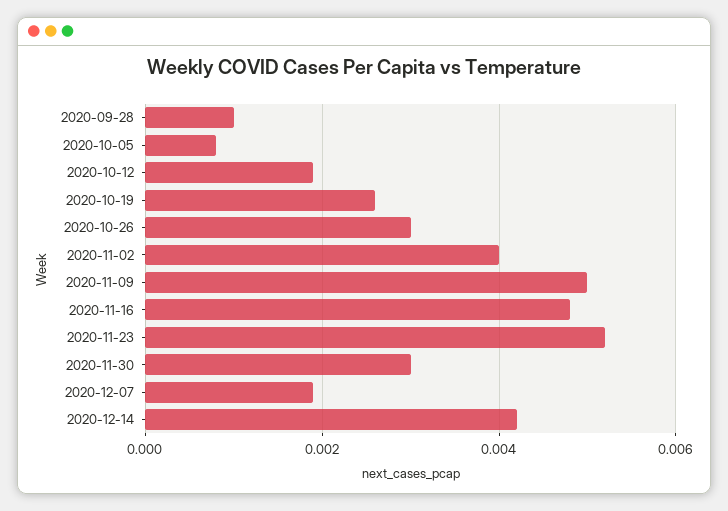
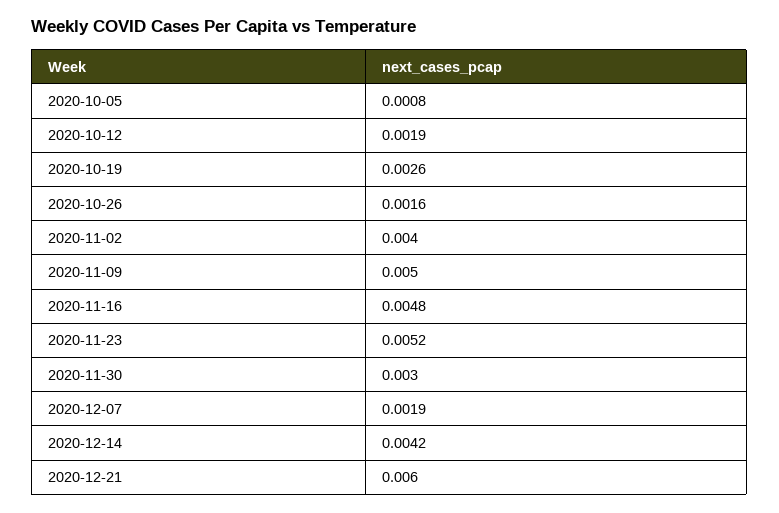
2020-09-28: 0.001 -> none
2020-10-26: 0.003 -> 0.0016
2020-12-21: none -> 0.006

